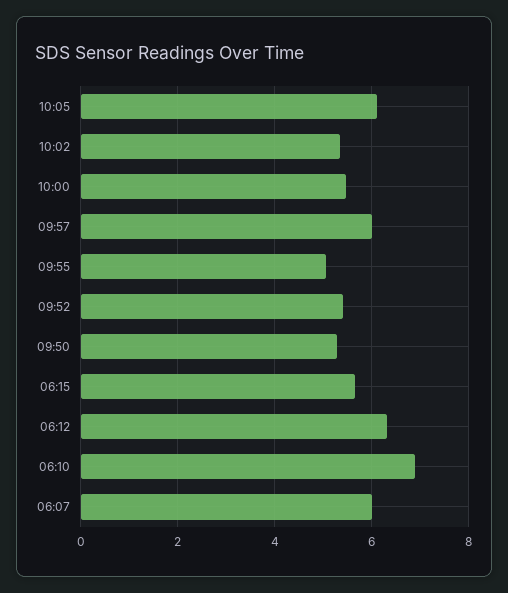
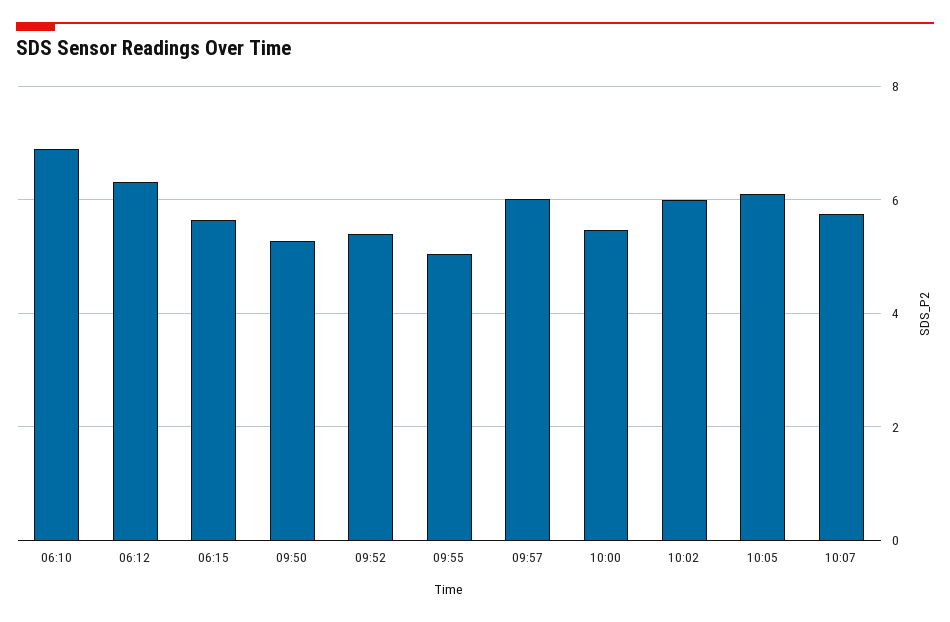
10:02: 5.4 -> 6
06:07: 6 -> none
10:07: none -> 5.8

